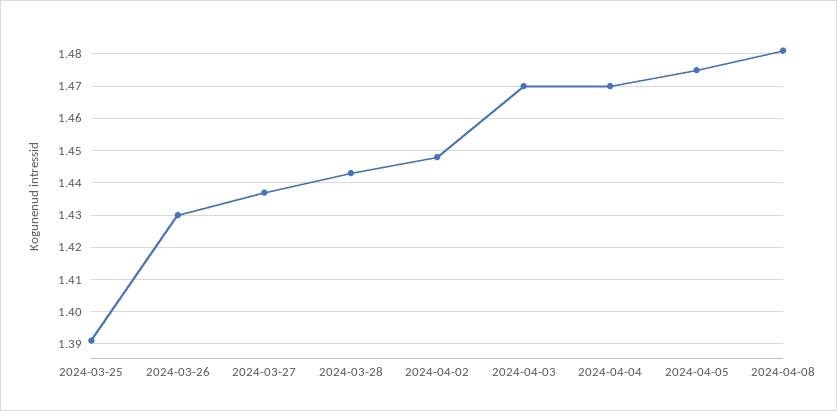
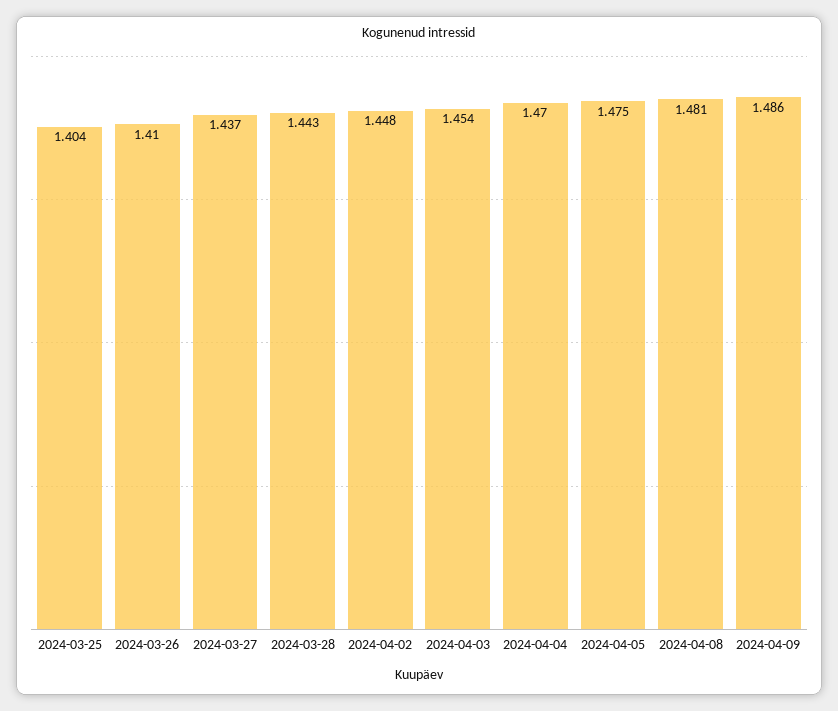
2024-03-25: 1.39 -> 1.404
2024-03-26: 1.43 -> 1.41
2024-04-03: 1.47 -> 1.454
2024-04-09: none -> 1.486

